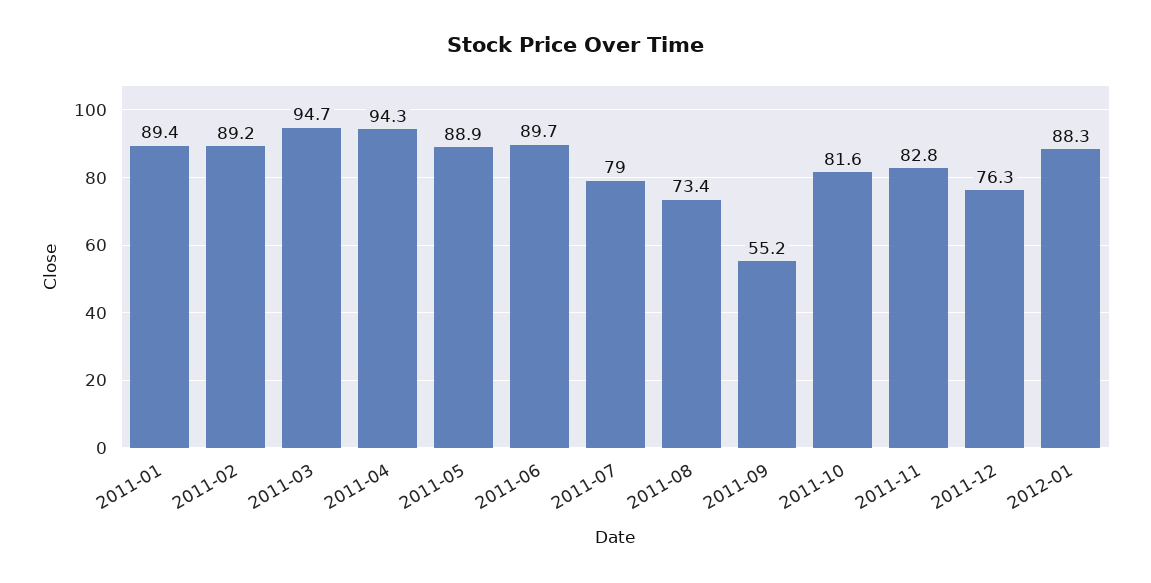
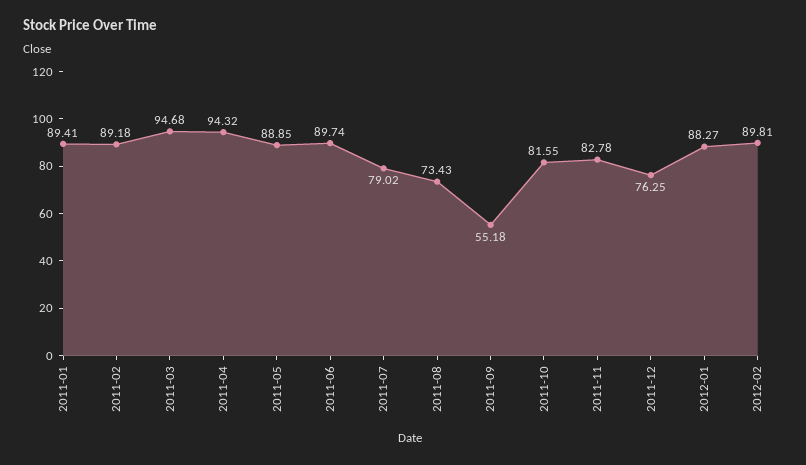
2012-02: none -> 89.81

